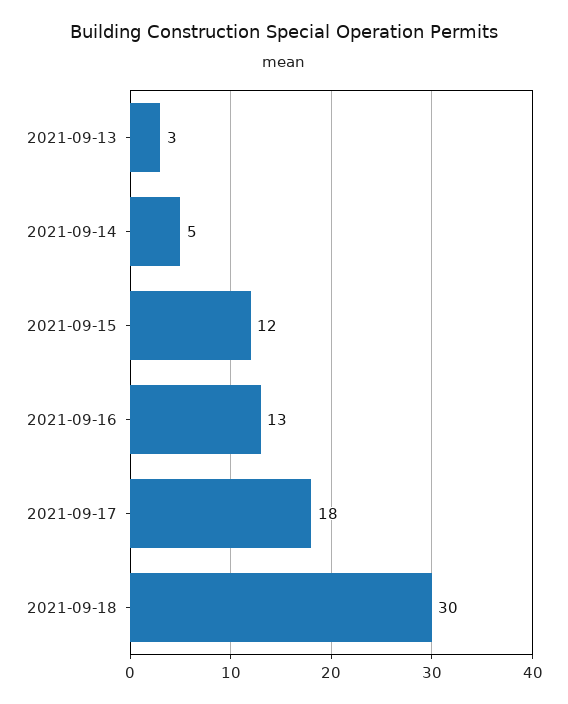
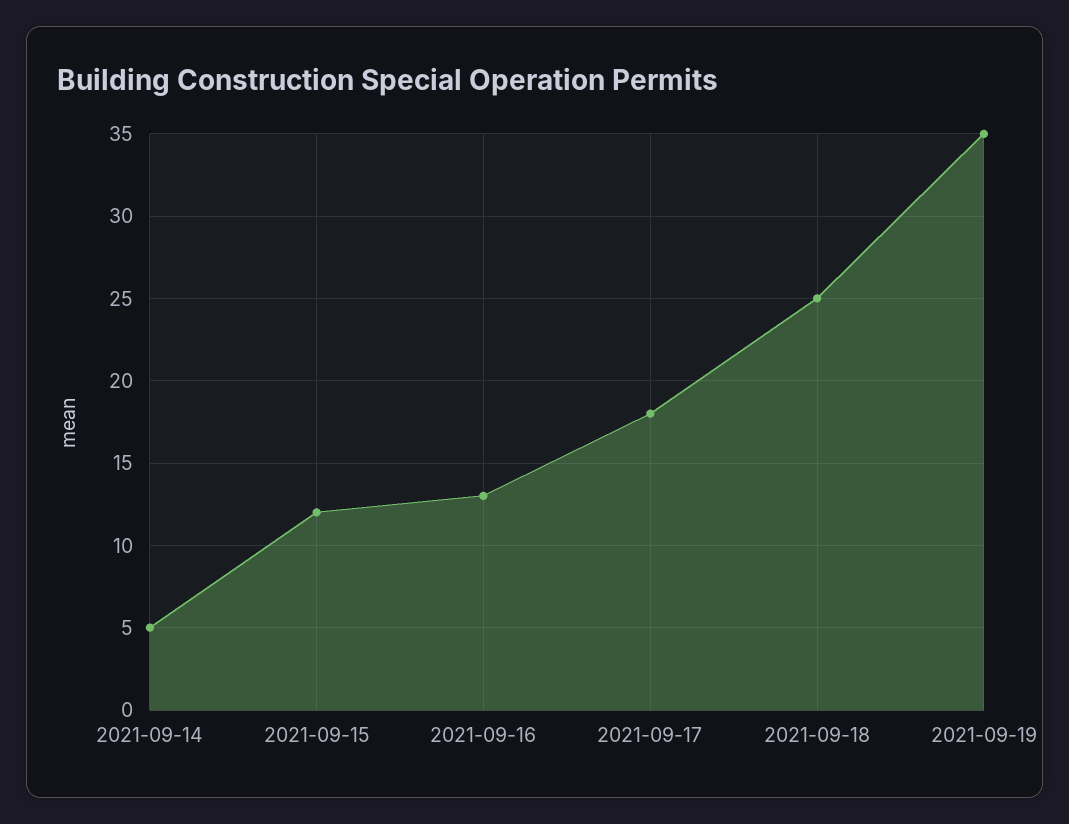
2021-09-13: 3 -> none
2021-09-18: 30 -> 25
2021-09-19: none -> 35

